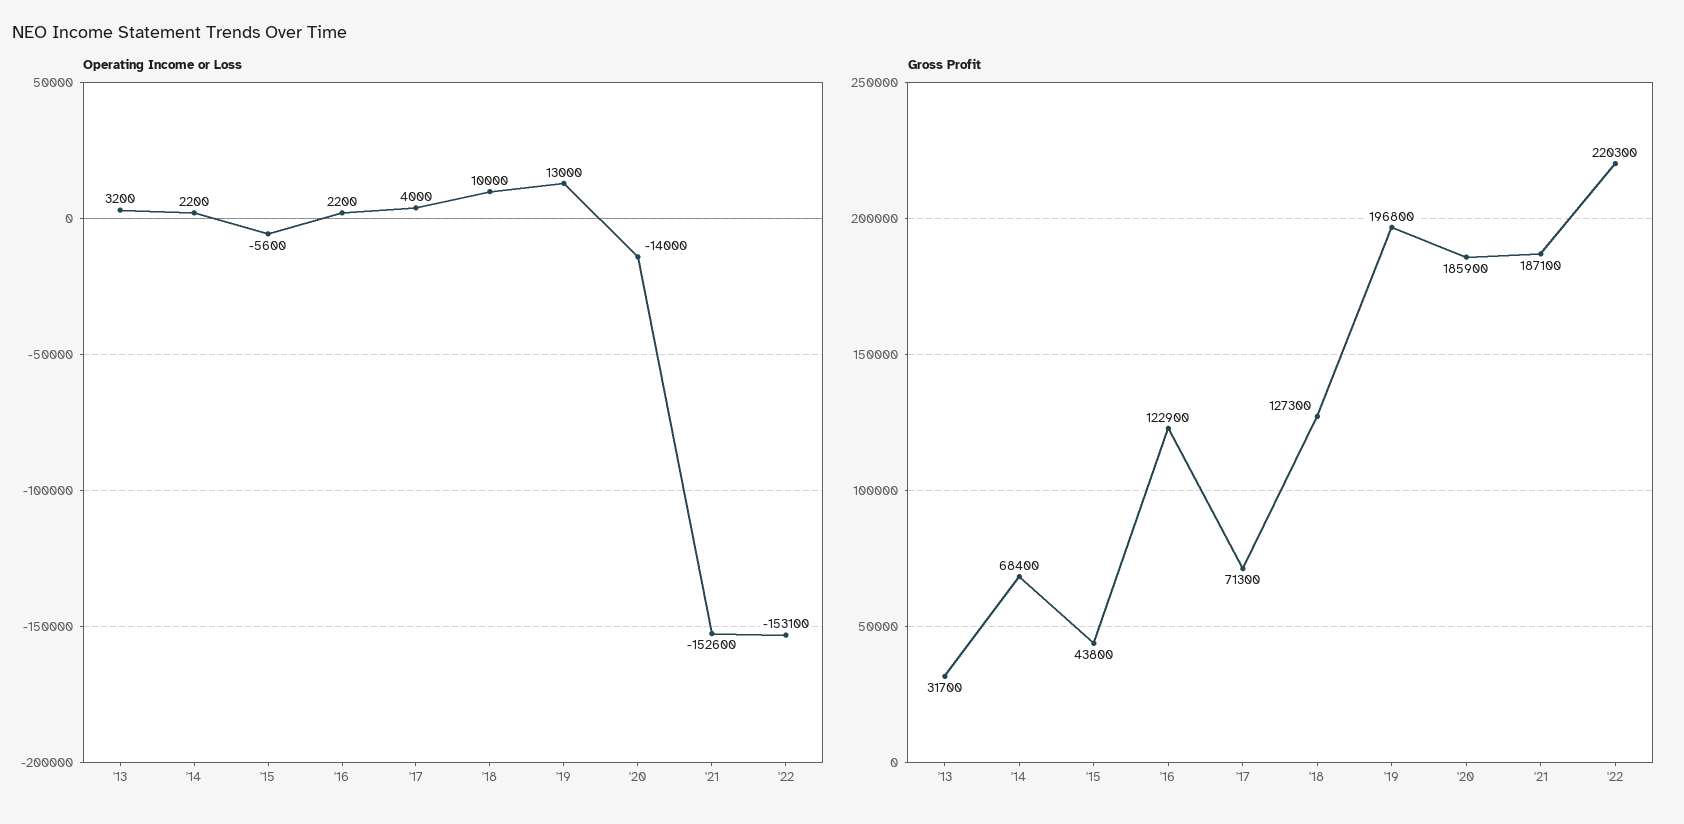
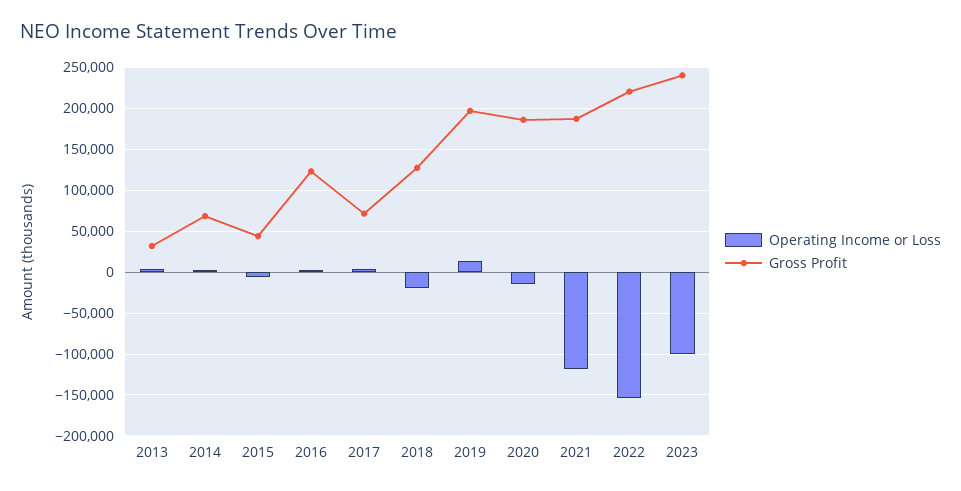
Operating Income or Loss, '18: 10000 -> -20000
Operating Income or Loss, '21: -152600 -> -120000
Operating Income or Loss, 2023: none -> -100000
Gross Profit, 2023: none -> 240000

